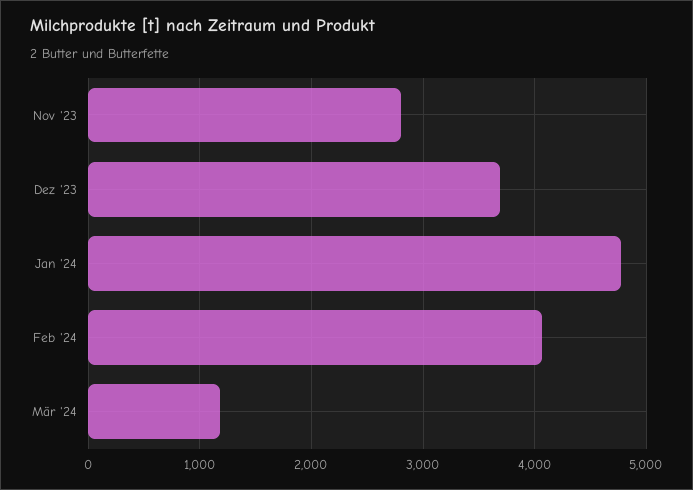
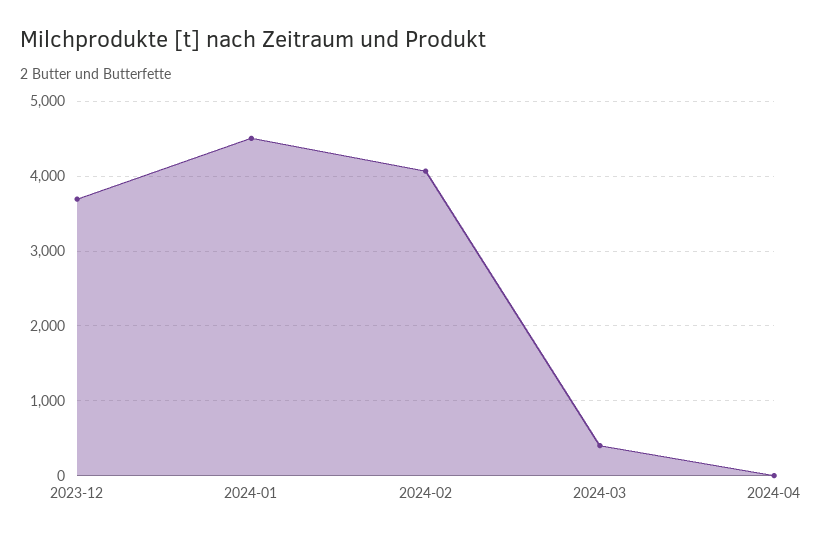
Nov '23: 2800 -> none
Jan '24: 4800 -> 4500
Mär '24: 1200 -> 400
2024-04: none -> 0

